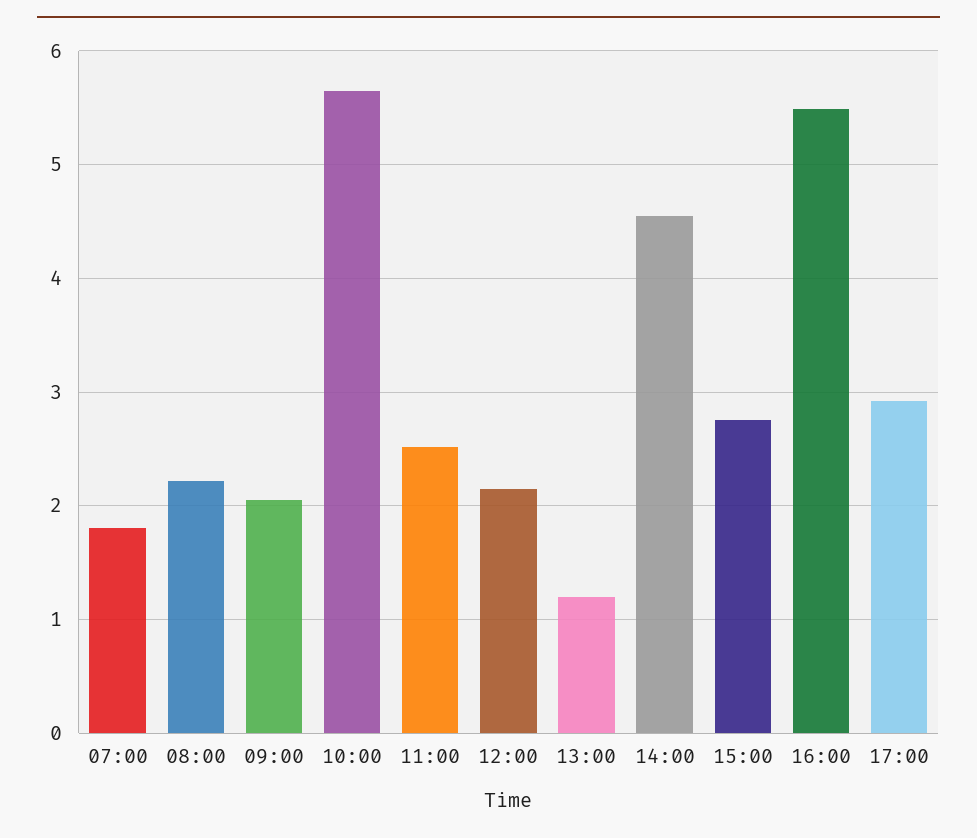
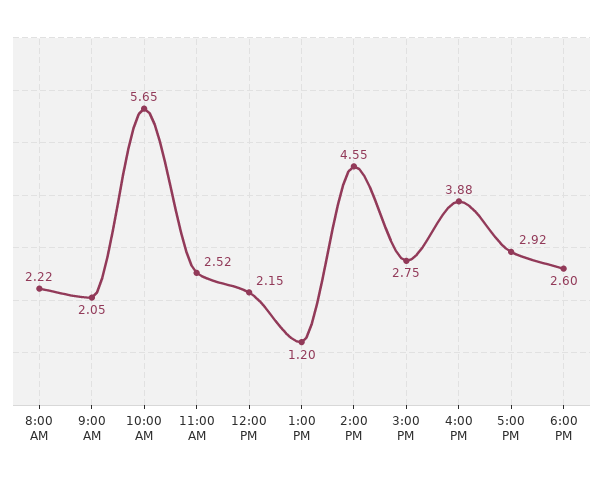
07:00: 1.8 -> none
16:00: 5.5 -> 3.88
6:00 PM: none -> 2.6

